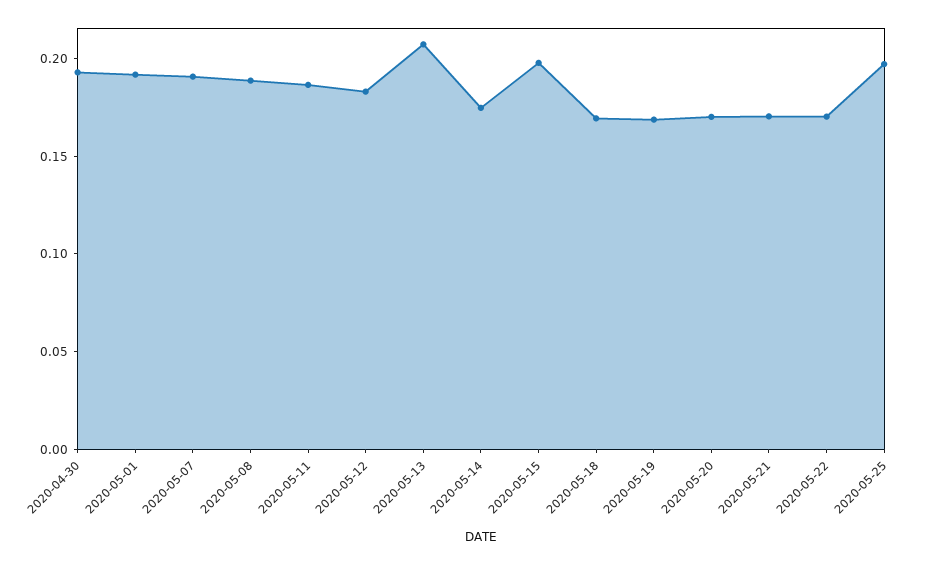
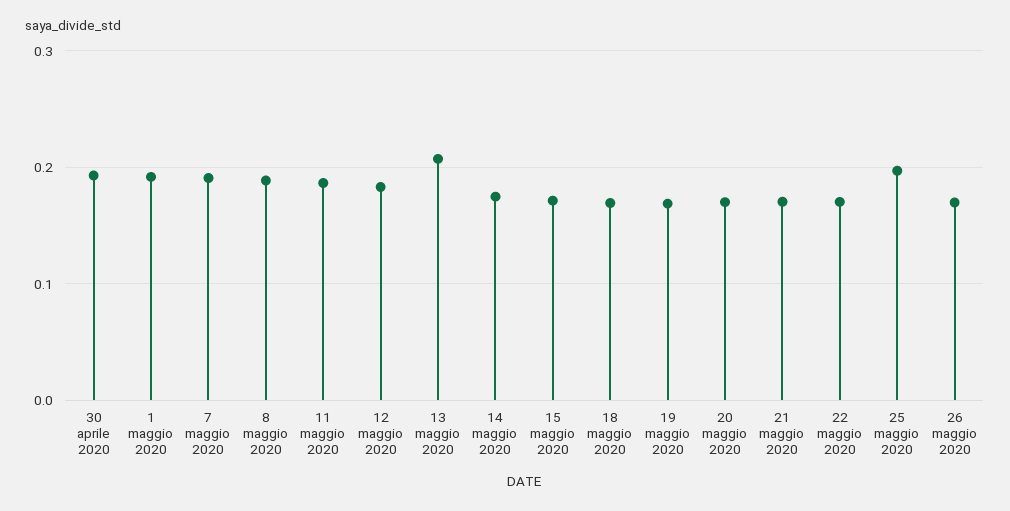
2020-05-15: 0.2 -> 0.17
26 maggio 2020: none -> 0.17

